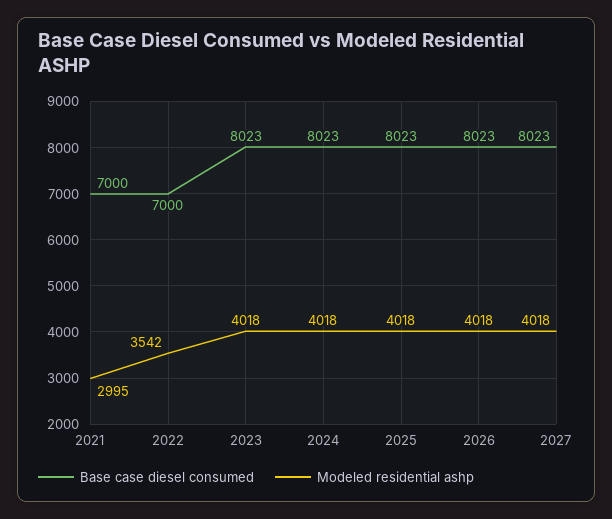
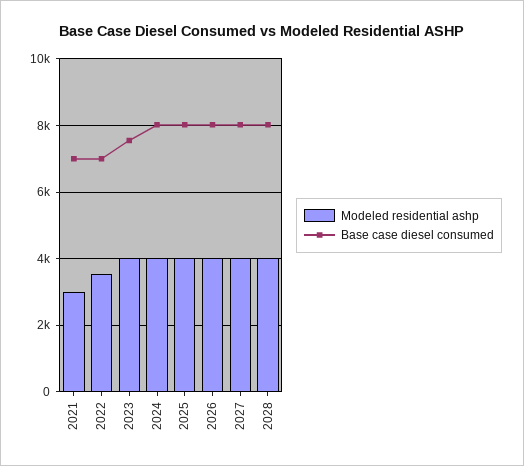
Base case diesel consumed, 2023: 8023 -> 7600
Modeled residential ashp, 2028: none -> 4000
Base case diesel consumed, 2028: none -> 8000

